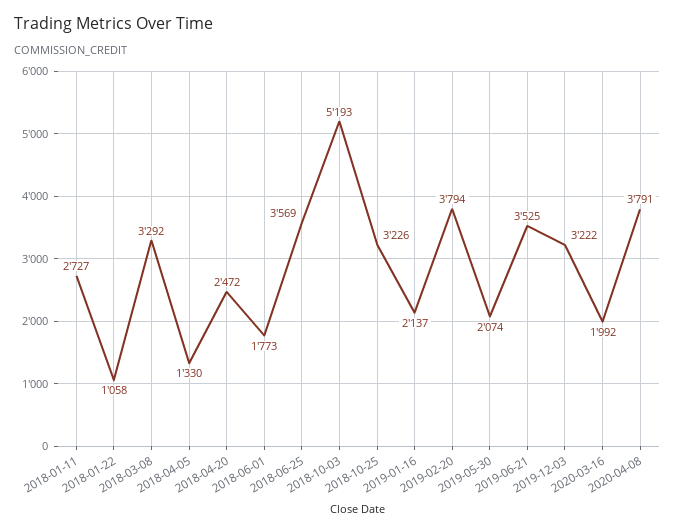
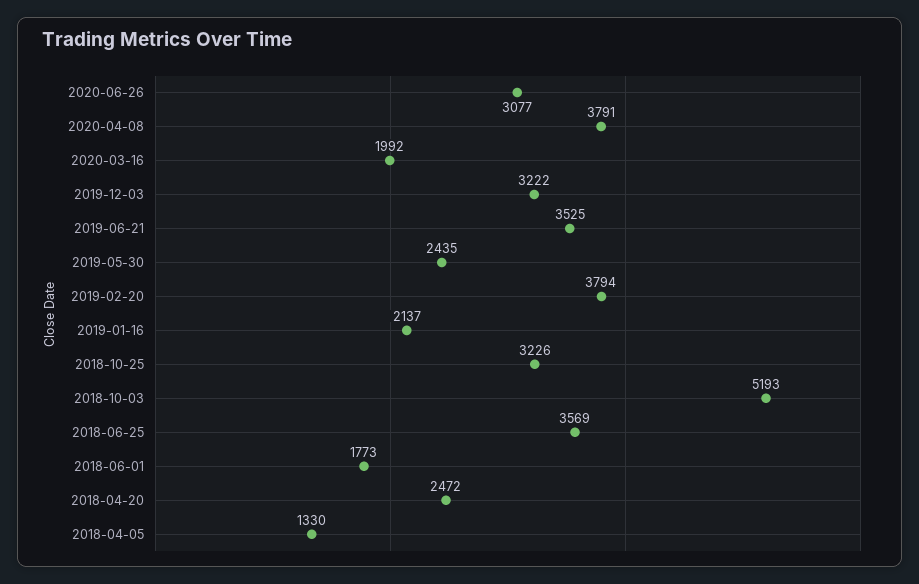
2018-01-11: 2727 -> none
2018-01-22: 1058 -> none
2018-03-08: 3292 -> none
2019-05-30: 2074 -> 2435
2020-06-26: none -> 3077

